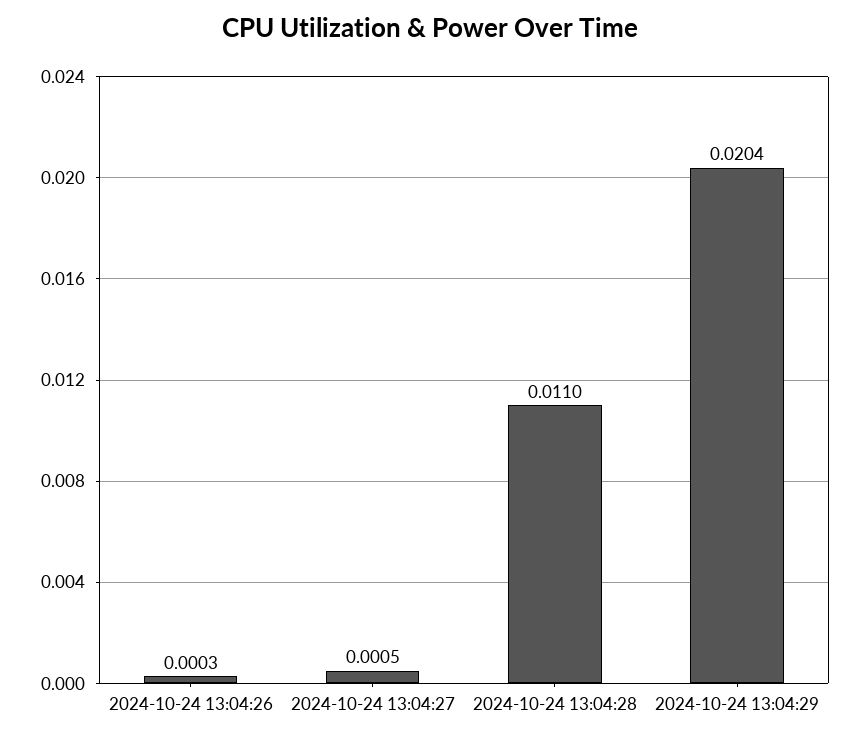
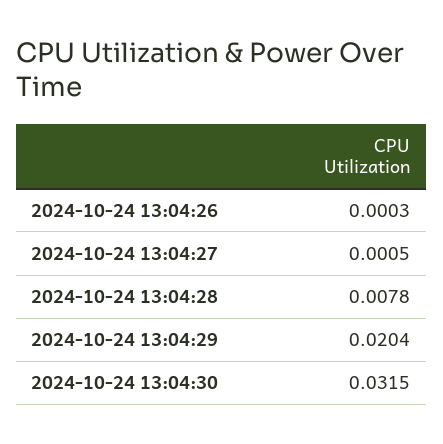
2024-10-24 13:04:28: 0.011 -> 0.0078
2024-10-24 13:04:30: none -> 0.0315

